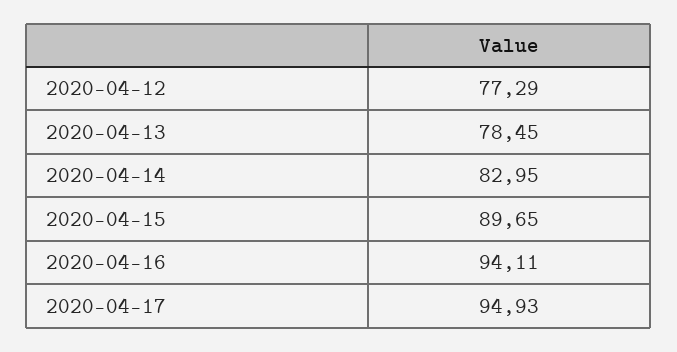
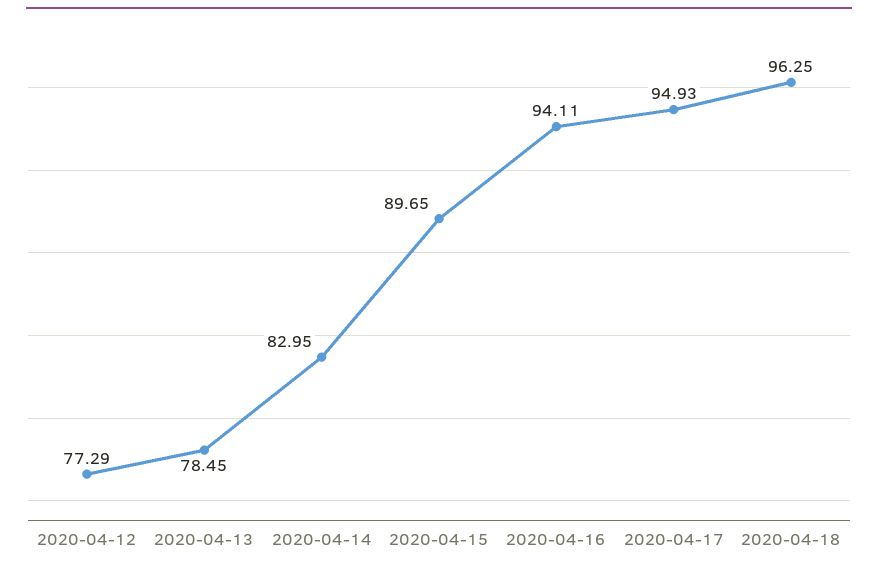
2020-04-18: none -> 96.25

